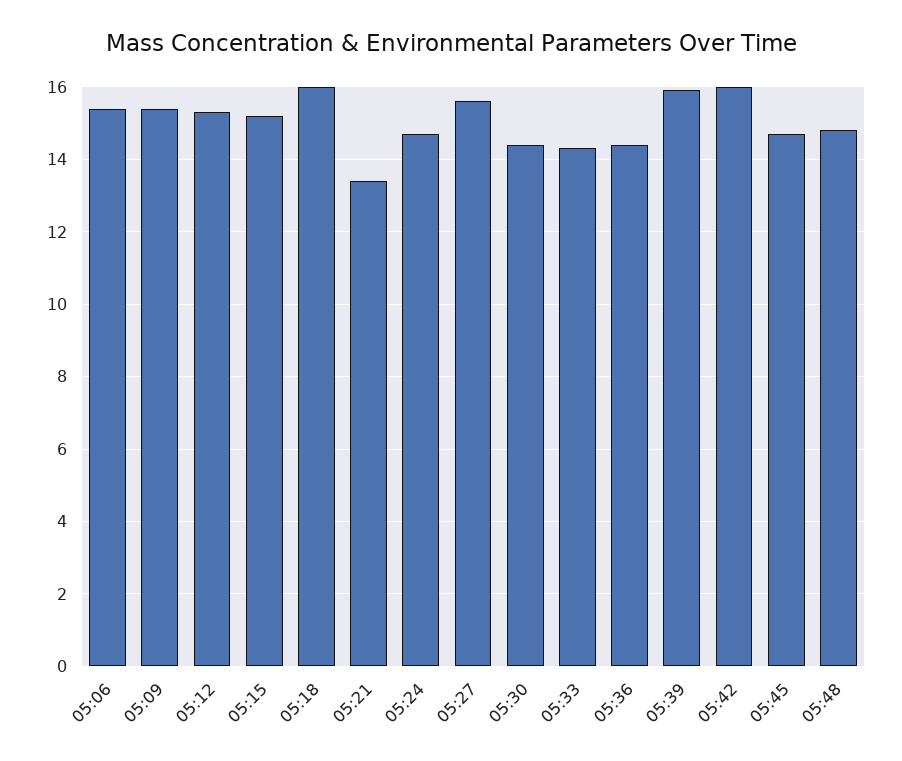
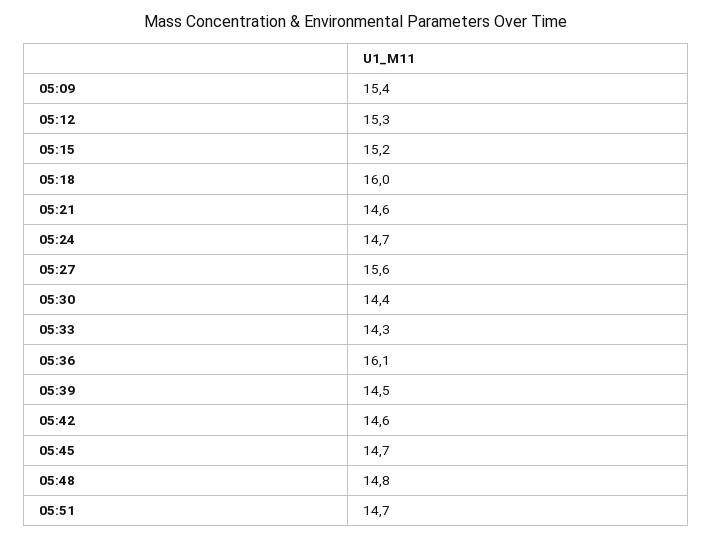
05:06: 15.5 -> none
05:21: 13.5 -> 14.6
05:36: 14.5 -> 16.1
05:39: 16 -> 14.5
05:42: 16 -> 14.6
05:51: none -> 14.7

